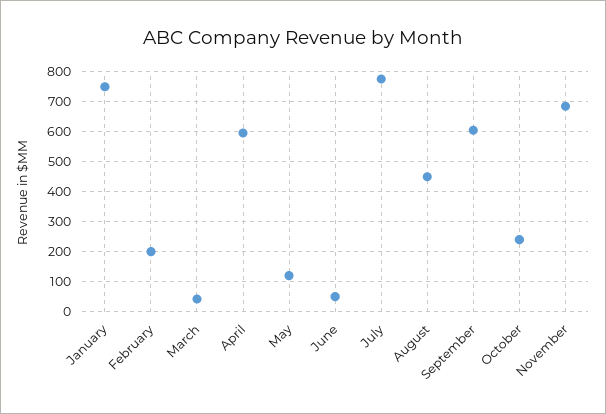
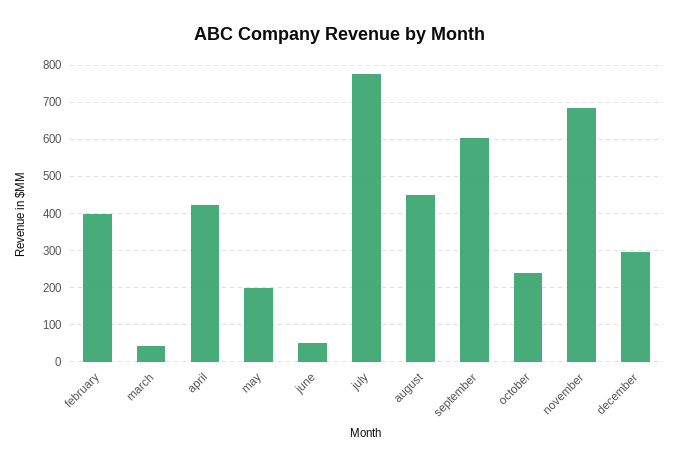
January: 750 -> none
February: 200 -> 400
April: 600 -> 420
May: 125 -> 200
december: none -> 300

